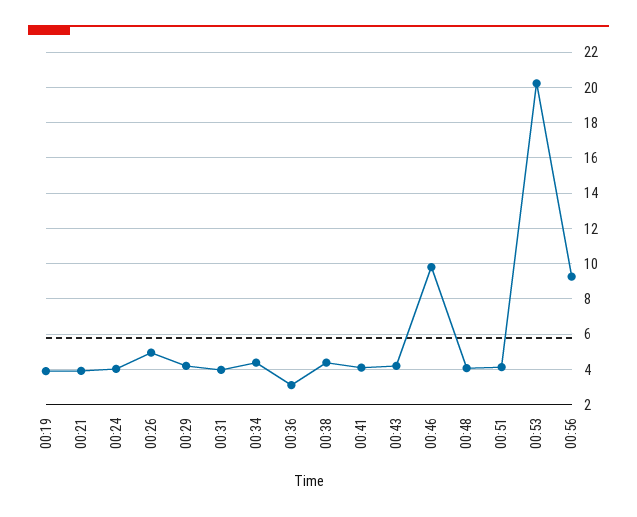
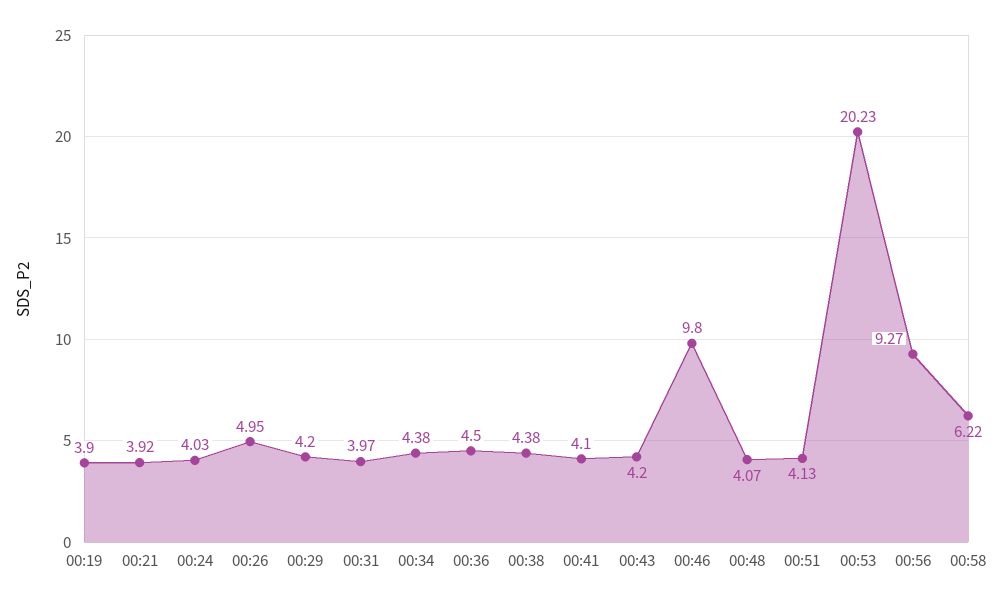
00:36: 3 -> 4.5
00:58: none -> 6.22

